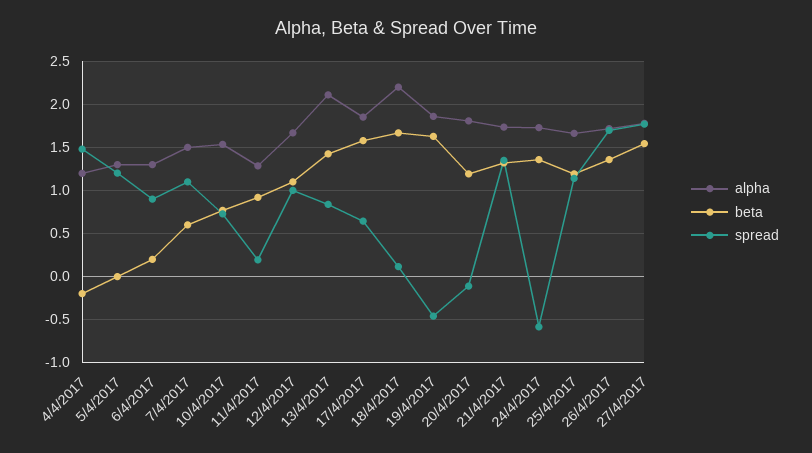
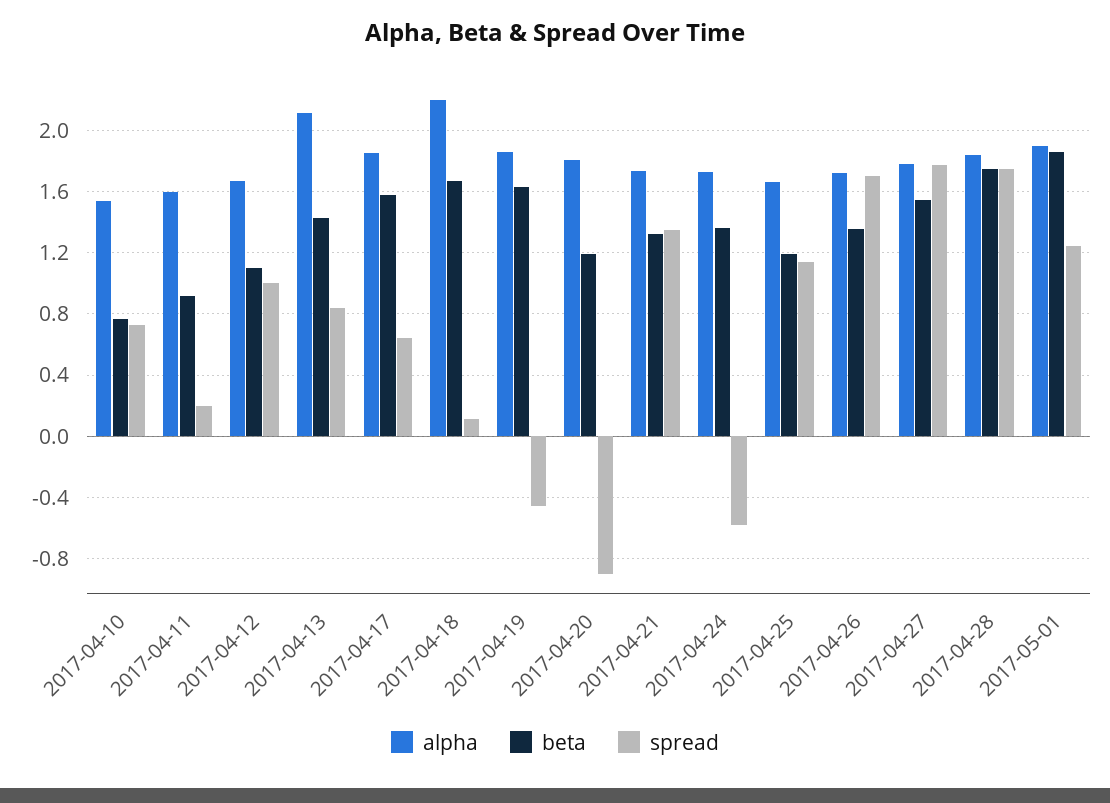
alpha, 4/4/2017: 1.2 -> none
beta, 4/4/2017: -0.2 -> none
spread, 4/4/2017: 1.5 -> none
alpha, 5/4/2017: 1.3 -> none
beta, 5/4/2017: 0 -> none
spread, 5/4/2017: 1.2 -> none
alpha, 6/4/2017: 1.3 -> none
beta, 6/4/2017: 0.2 -> none
spread, 6/4/2017: 0.9 -> none
alpha, 7/4/2017: 1.5 -> none
beta, 7/4/2017: 0.6 -> none
spread, 7/4/2017: 1.1 -> none
alpha, 11/4/2017: 1.3 -> 1.6
spread, 20/4/2017: -0.1 -> -0.9
alpha, 2017-04-28: none -> 1.85
beta, 2017-04-28: none -> 1.75
spread, 2017-04-28: none -> 1.75
alpha, 2017-05-01: none -> 1.9
beta, 2017-05-01: none -> 1.85
spread, 2017-05-01: none -> 1.25

